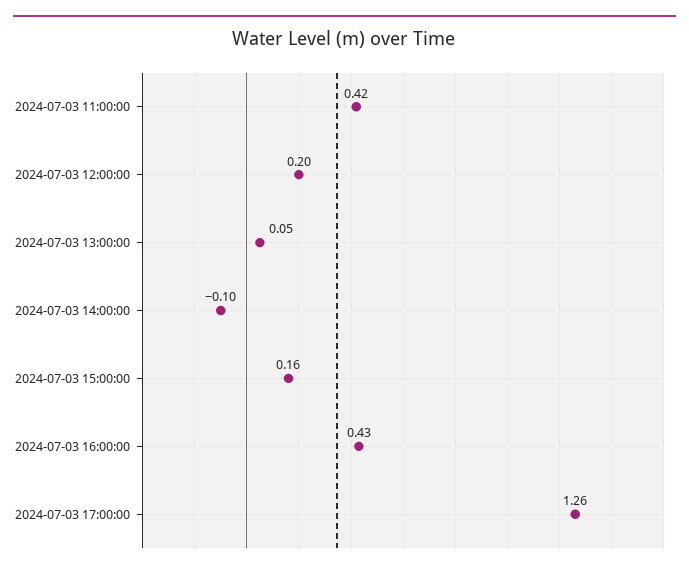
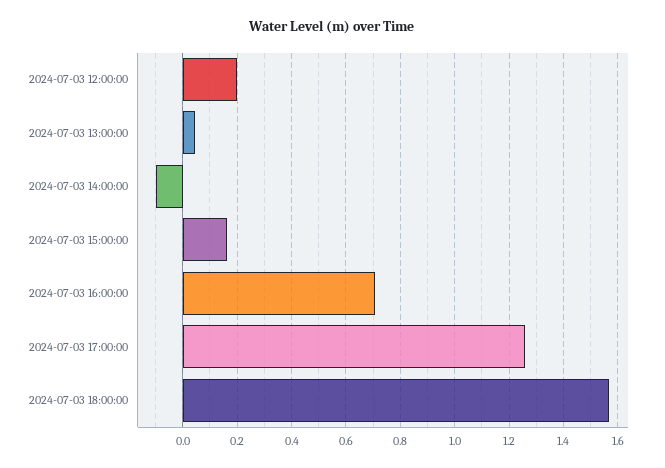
2024-07-03 11:00:00: 0.42 -> none
2024-07-03 16:00:00: 0.43 -> 0.7
2024-07-03 18:00:00: none -> 1.575

